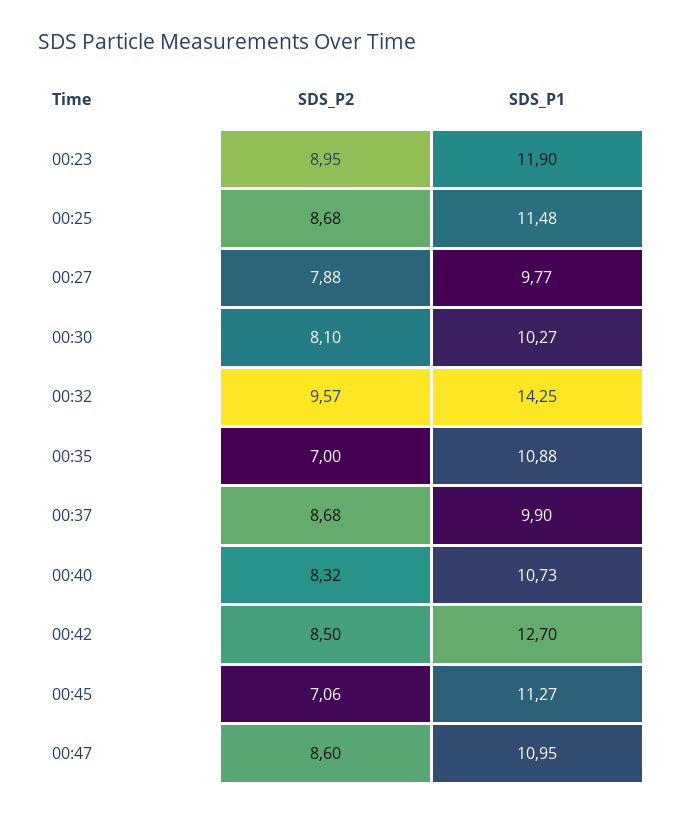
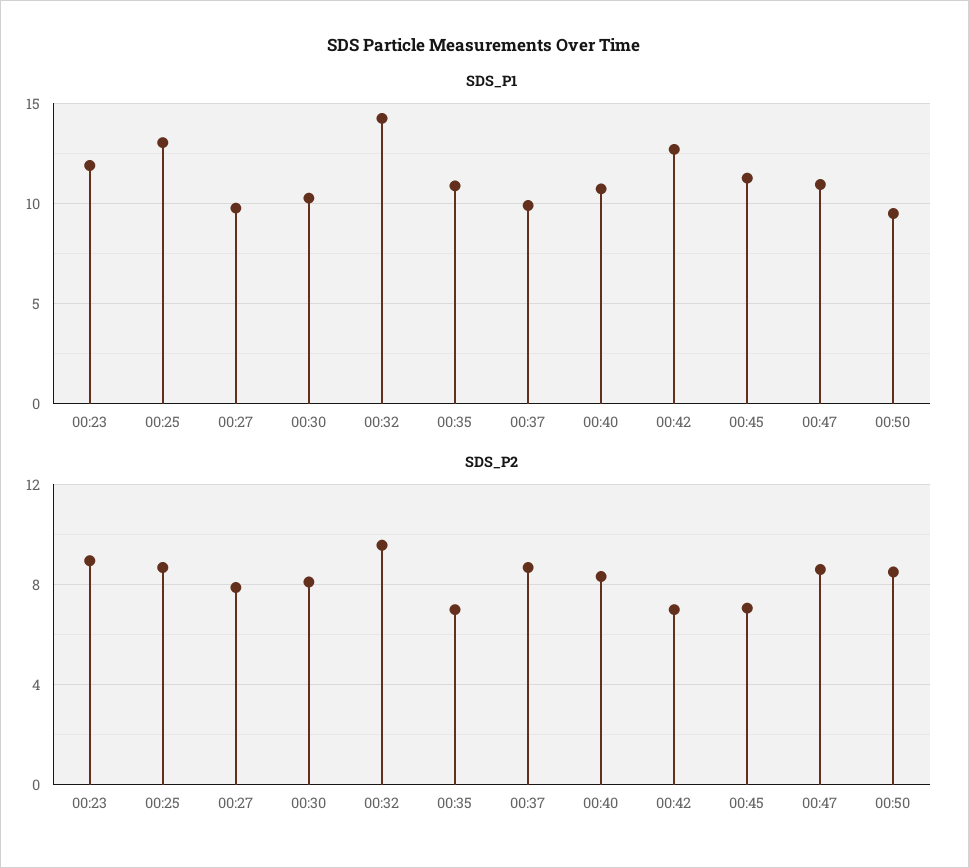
SDS_P1, 00:25: 11.48 -> 13
SDS_P2, 00:42: 8.5 -> 7
SDS_P1, 00:50: none -> 9.5
SDS_P2, 00:50: none -> 8.5

